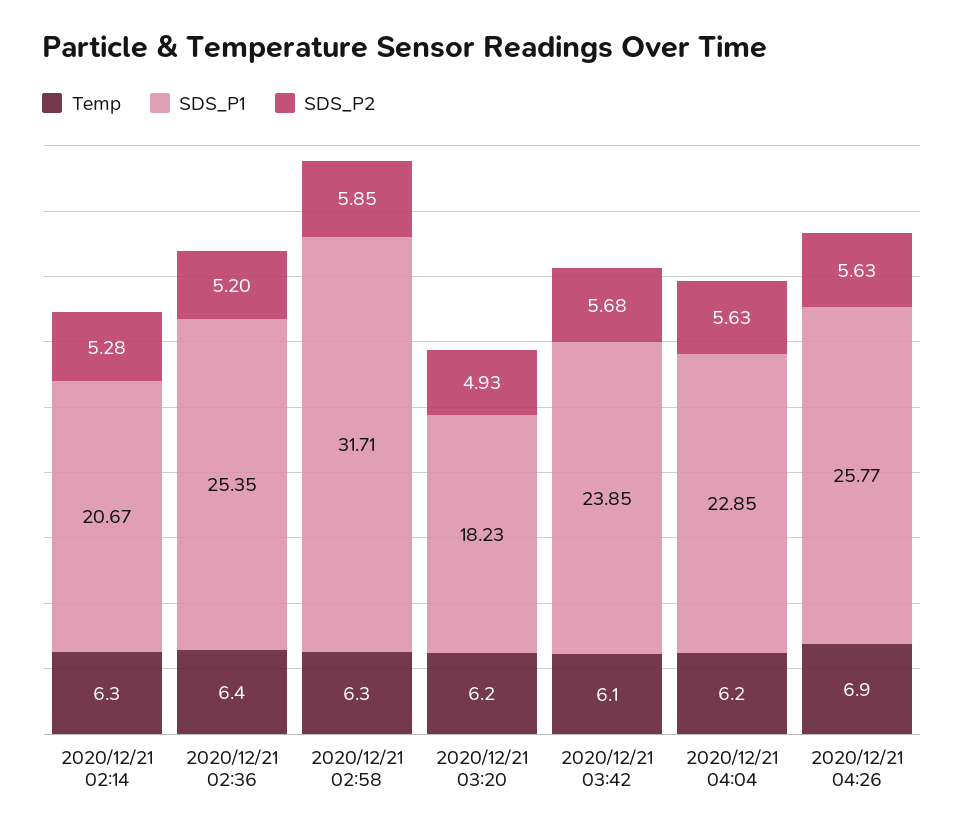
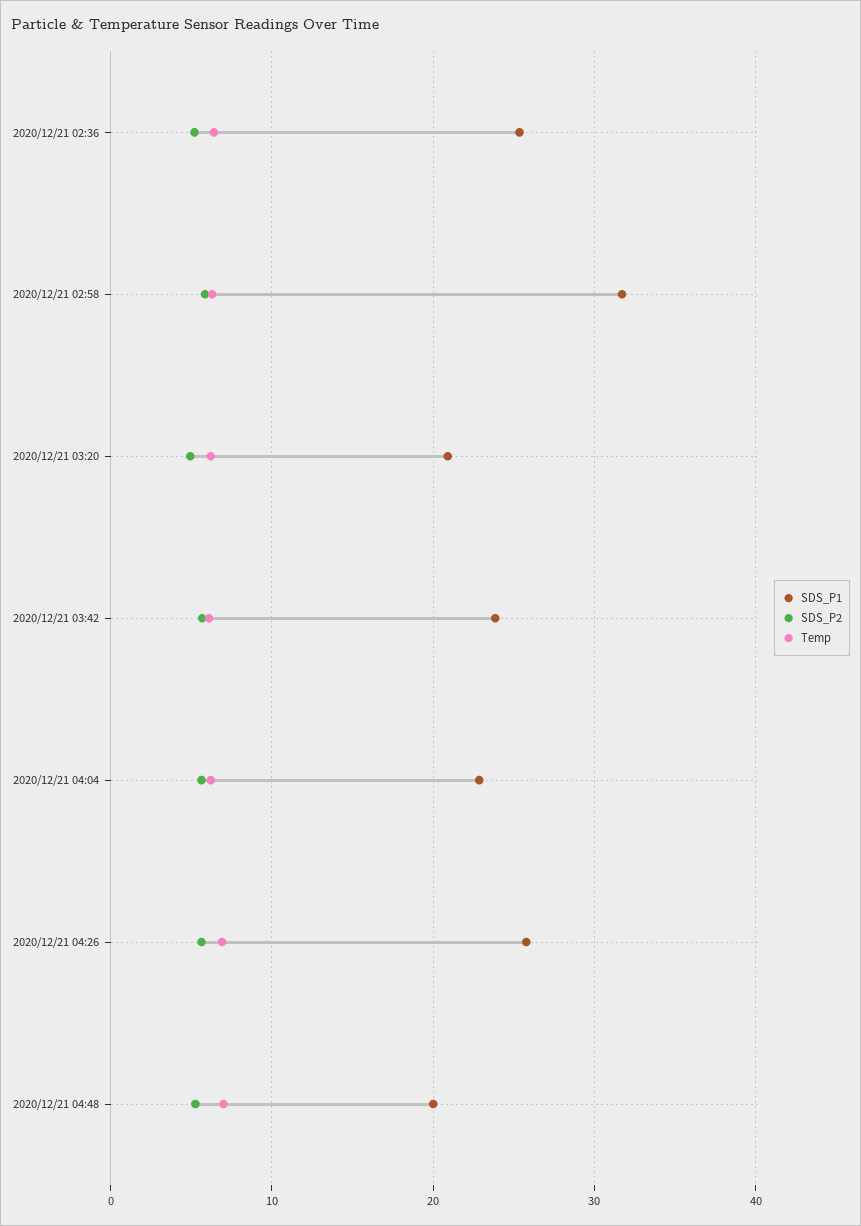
Temp, 2020/12/21 02:14: 6.3 -> none
SDS_P1, 2020/12/21 02:14: 20.67 -> none
SDS_P2, 2020/12/21 02:14: 5.28 -> none
SDS_P1, 2020/12/21 03:20: 18.23 -> 21
SDS_P1, 2020/12/21 04:48: none -> 20
SDS_P2, 2020/12/21 04:48: none -> 5
Temp, 2020/12/21 04:48: none -> 7

